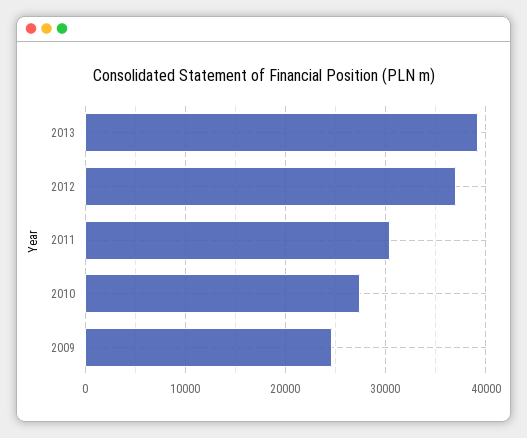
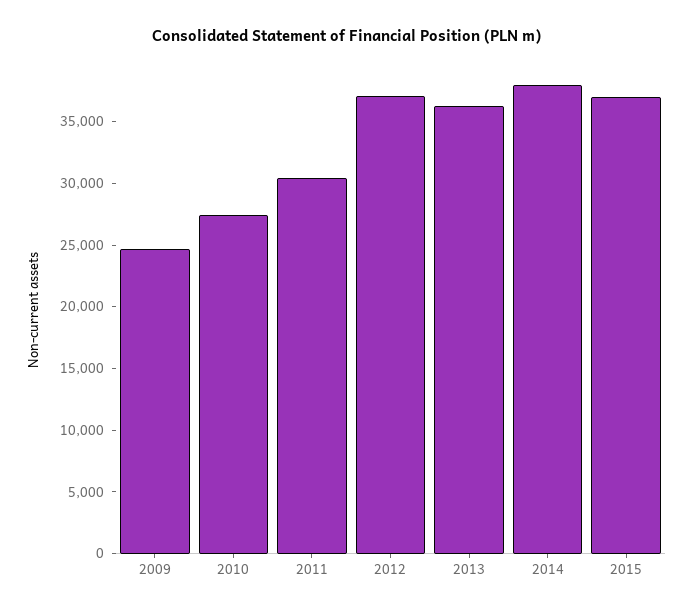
2013: 39000 -> 36000
2014: none -> 38000
2015: none -> 37000

